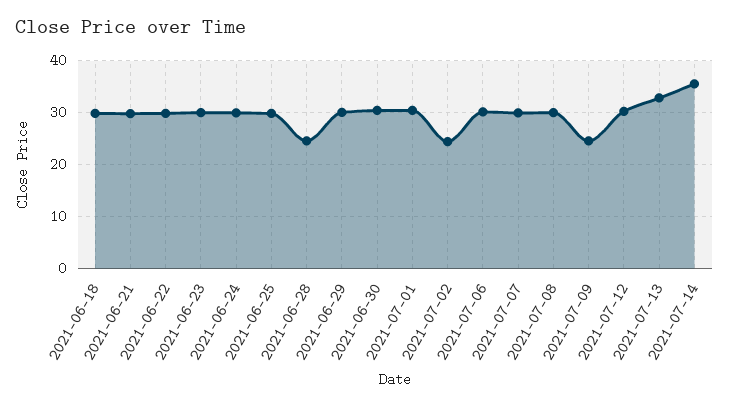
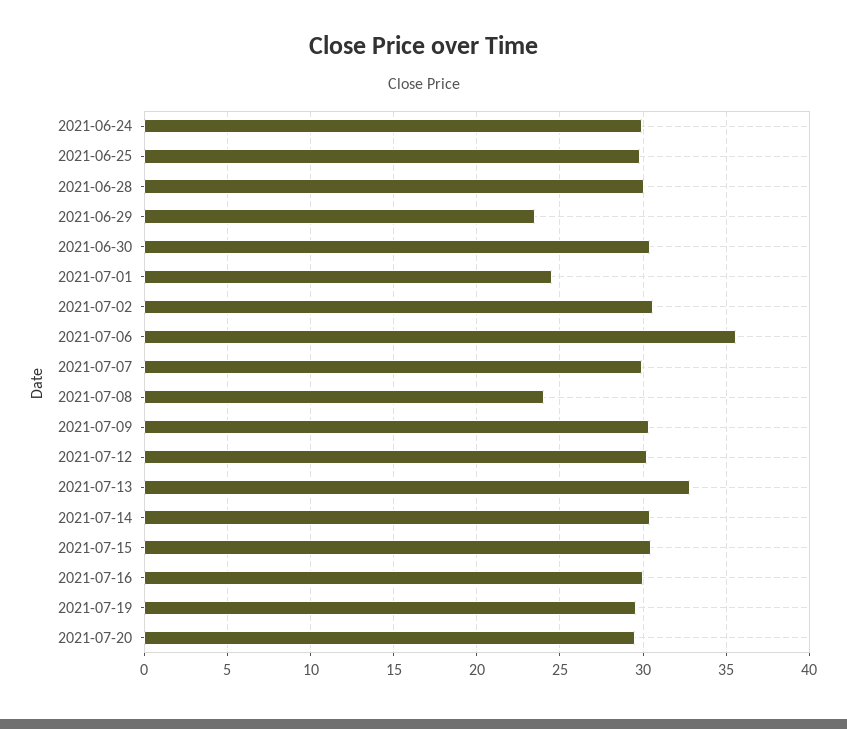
2021-06-18: 30 -> none
2021-06-21: 30 -> none
2021-06-22: 30 -> none
2021-06-23: 30 -> none
2021-06-28: 24 -> 30
2021-06-29: 30 -> 23.5
2021-07-01: 30 -> 24.5
2021-07-02: 24 -> 30.5
2021-07-06: 30 -> 35.5
2021-07-08: 30 -> 24
2021-07-09: 24 -> 30.5
2021-07-14: 36 -> 30.5
2021-07-15: none -> 30.5
2021-07-16: none -> 30
2021-07-19: none -> 29.5
2021-07-20: none -> 29.5

